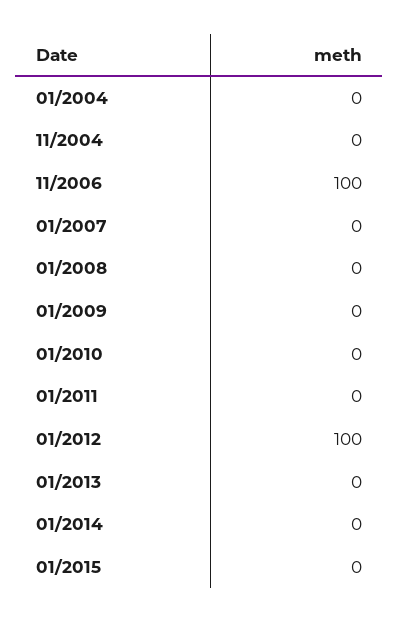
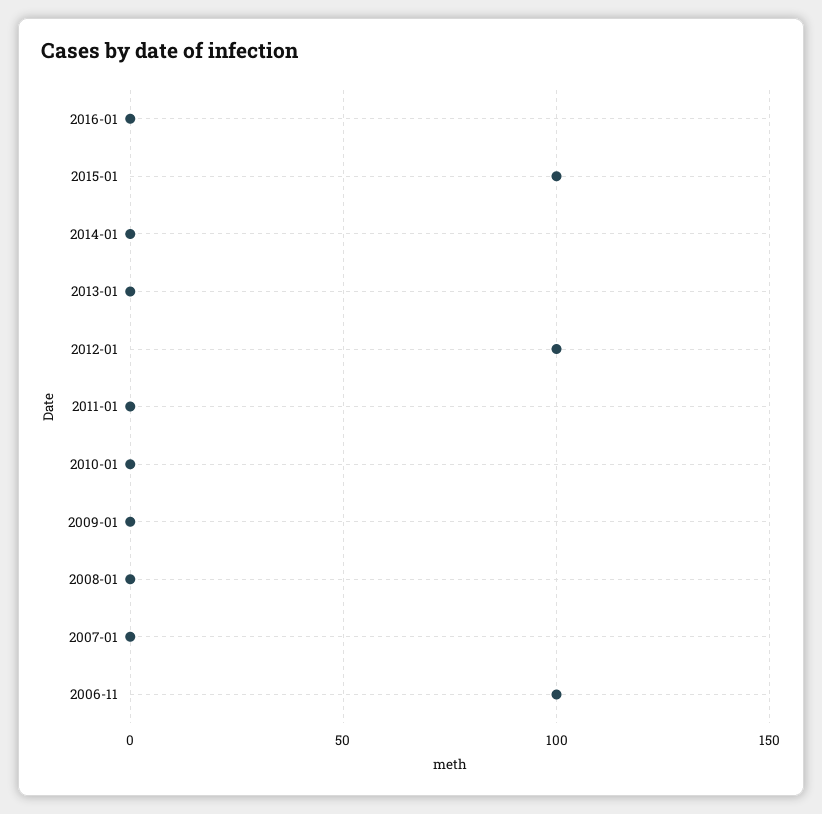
01/2004: 0 -> none
11/2004: 0 -> none
01/2015: 0 -> 100
2016-01: none -> 0

